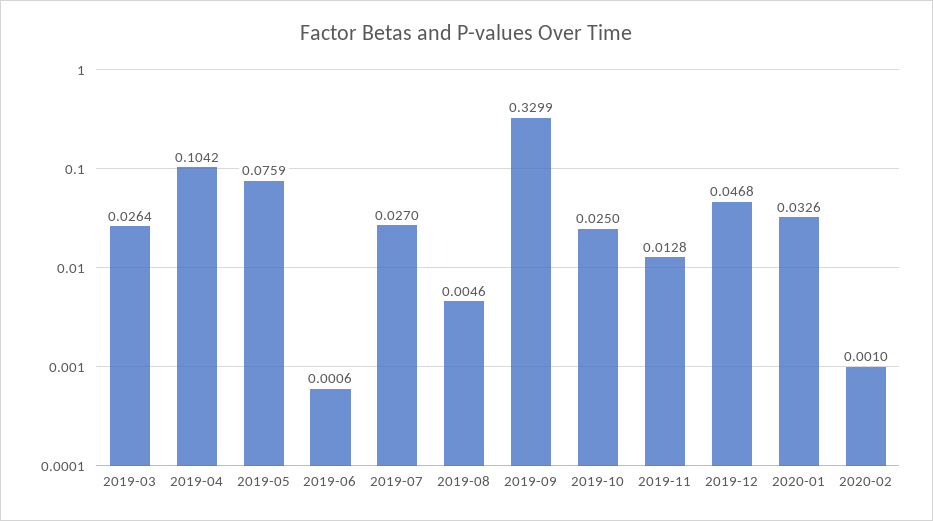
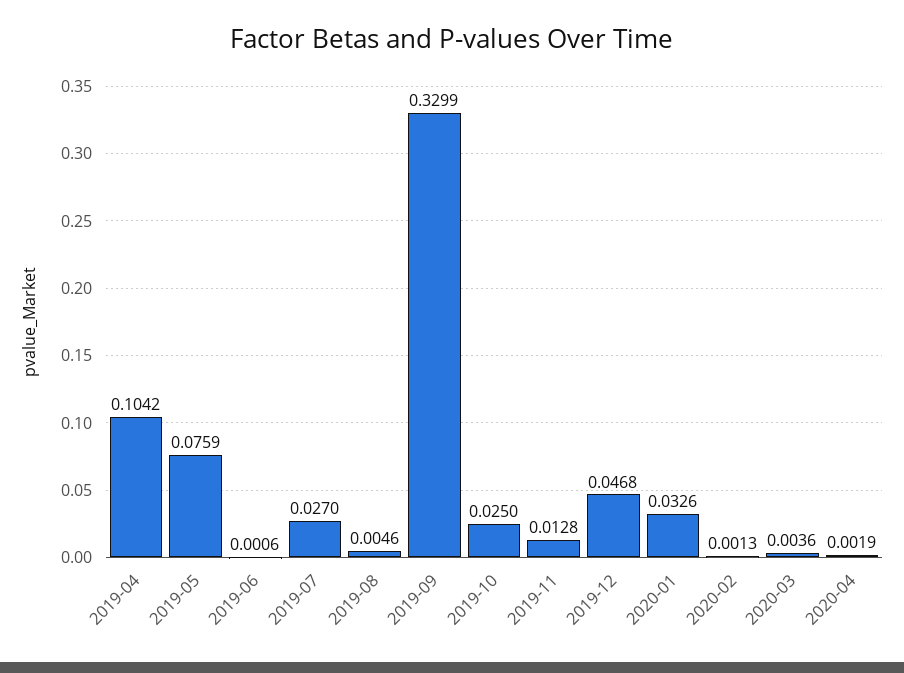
2019-03: 0.0264 -> none
2020-02: 0.001 -> 0.0013
2020-03: none -> 0.0036
2020-04: none -> 0.0019

